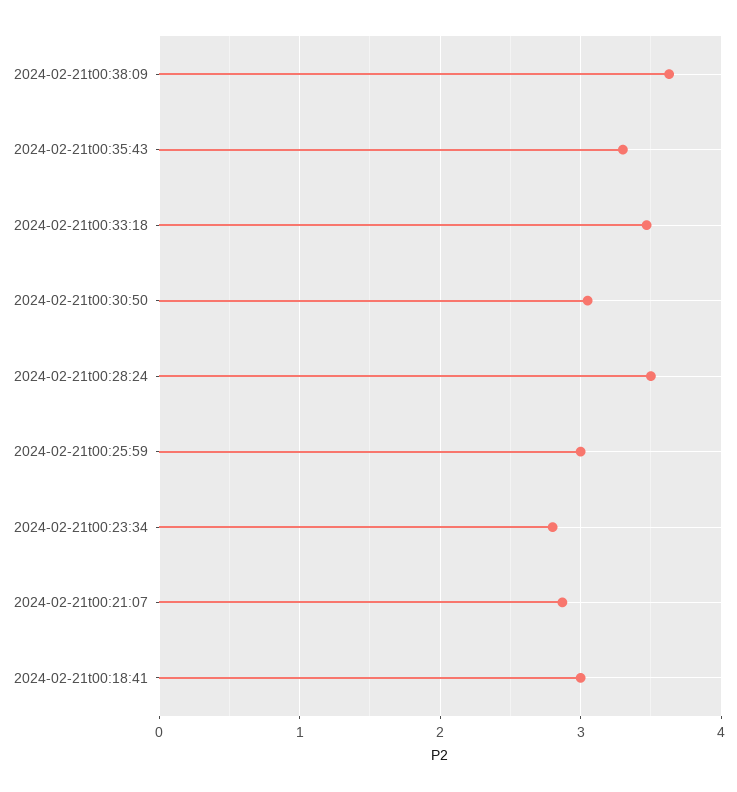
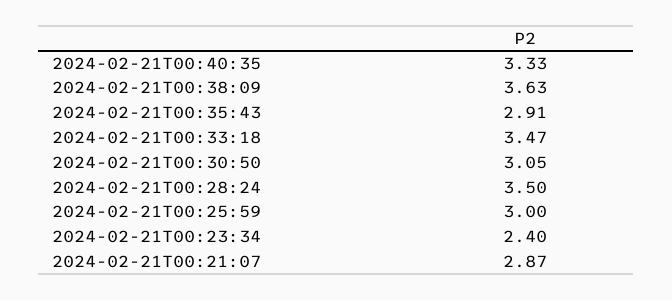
2024-02-21t00:35:43: 3.3 -> 2.91
2024-02-21t00:23:34: 2.8 -> 2.4
2024-02-21t00:18:41: 3 -> none
2024-02-21T00:40:35: none -> 3.33

